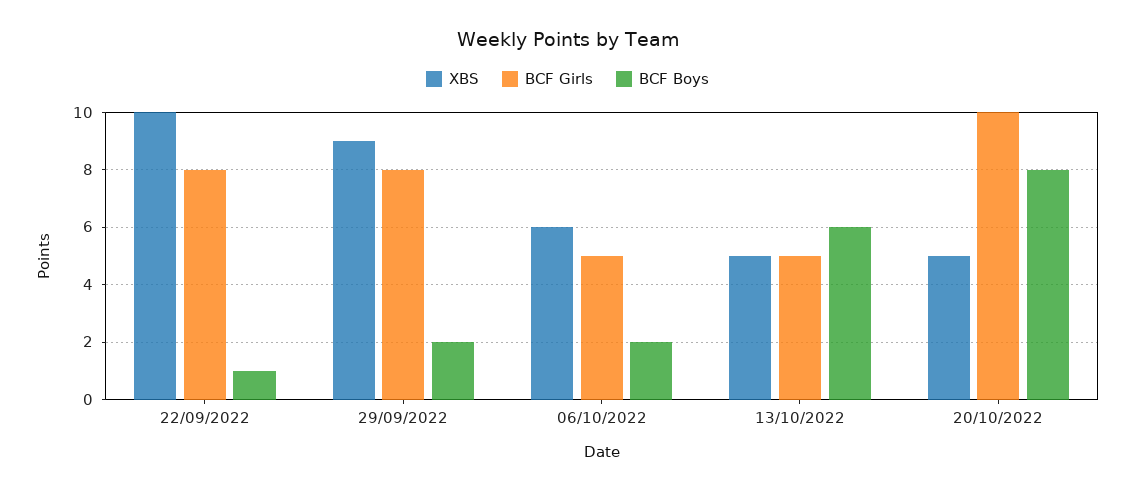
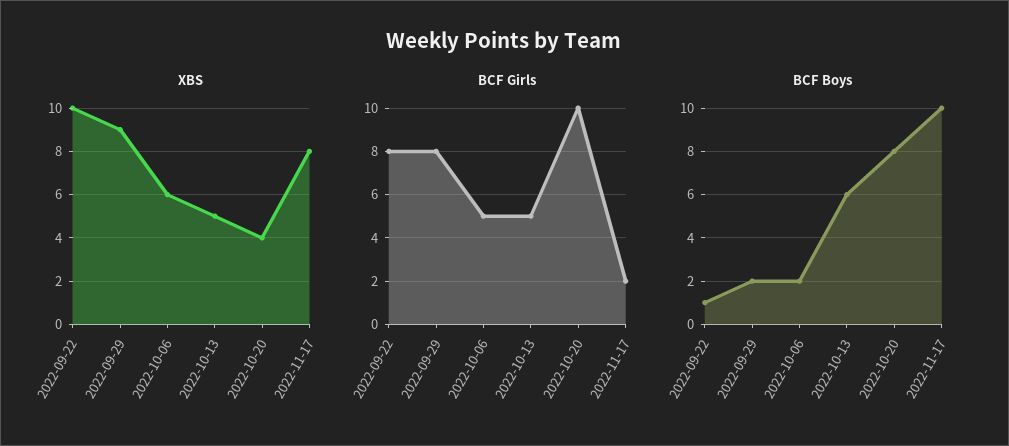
XBS, 20/10/2022: 5 -> 4
XBS, 2022-11-17: none -> 8
BCF Girls, 2022-11-17: none -> 2
BCF Boys, 2022-11-17: none -> 10

